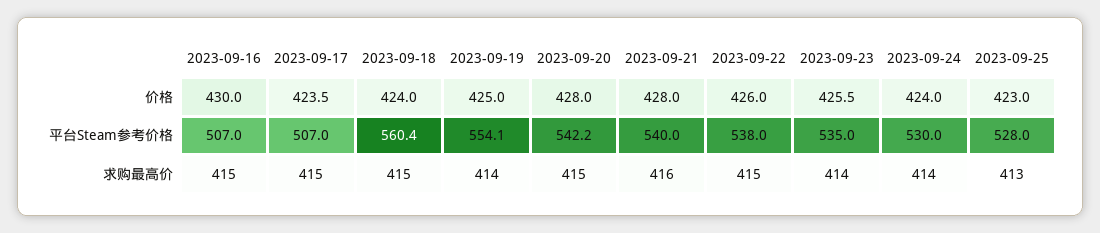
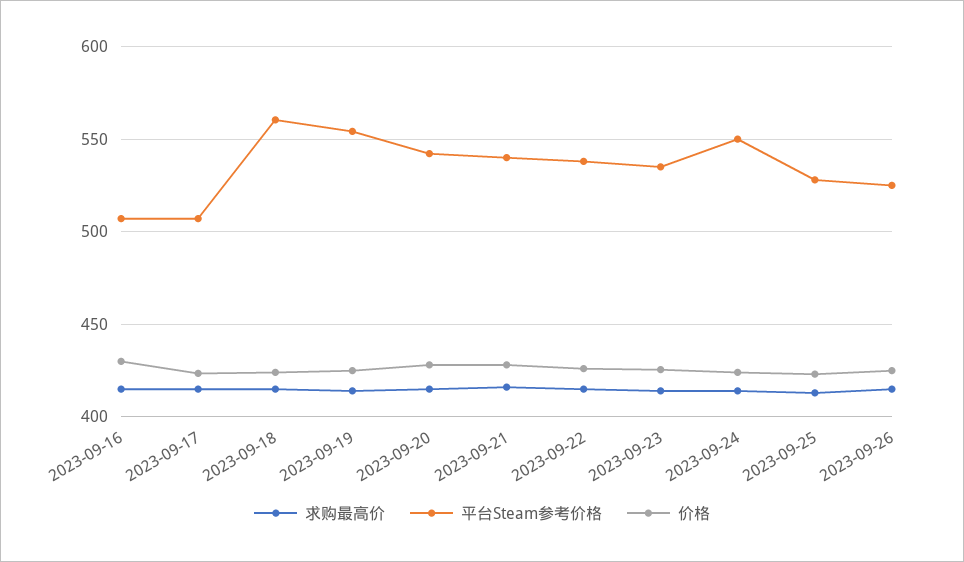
平台Steam参考价格, 2023-09-24: 530 -> 550
求购最高价, 2023-09-26: none -> 415
平台Steam参考价格, 2023-09-26: none -> 525
价格, 2023-09-26: none -> 425

